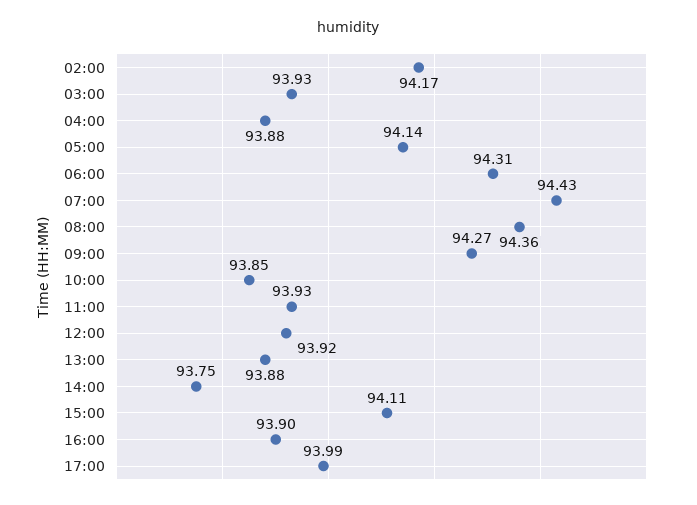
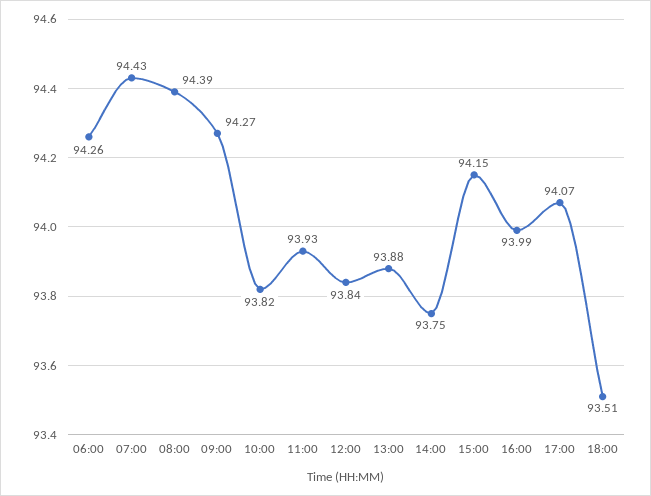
02:00: 94.17 -> none
03:00: 93.93 -> none
04:00: 93.88 -> none
05:00: 94.14 -> none
06:00: 94.31 -> 94.26
08:00: 94.36 -> 94.39
10:00: 93.85 -> 93.82
12:00: 93.92 -> 93.84
15:00: 94.11 -> 94.15
16:00: 93.9 -> 93.99
17:00: 93.99 -> 94.07
18:00: none -> 93.51

